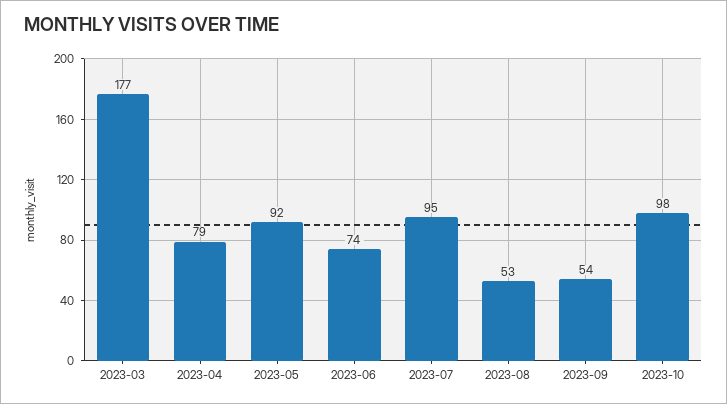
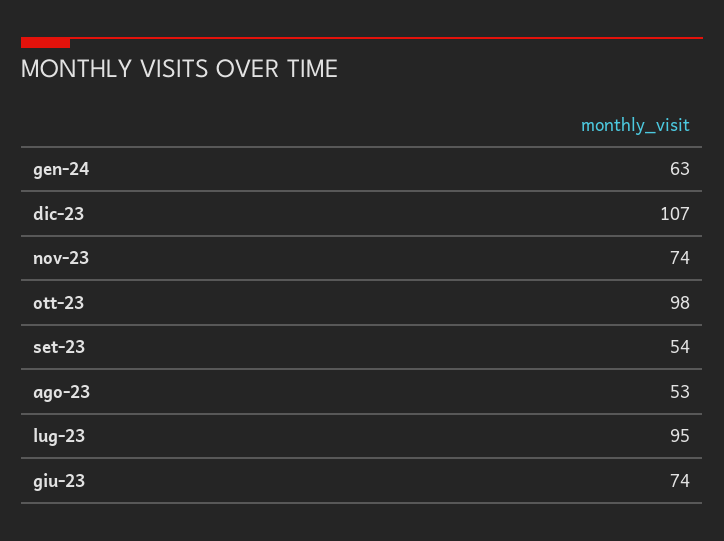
2023-03: 177 -> none
2023-04: 79 -> none
2023-05: 92 -> none
gen-24: none -> 63
dic-23: none -> 107
nov-23: none -> 74

